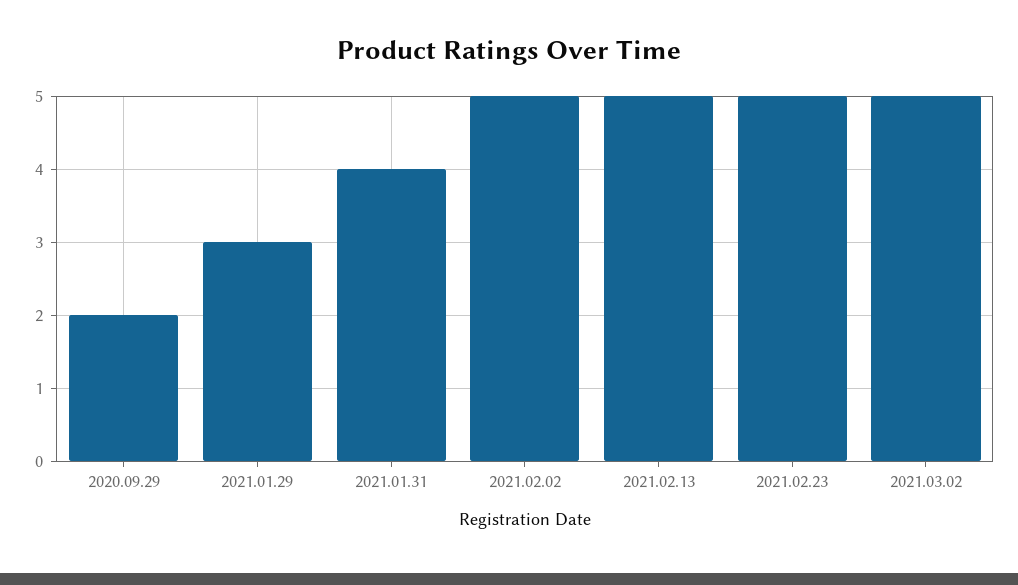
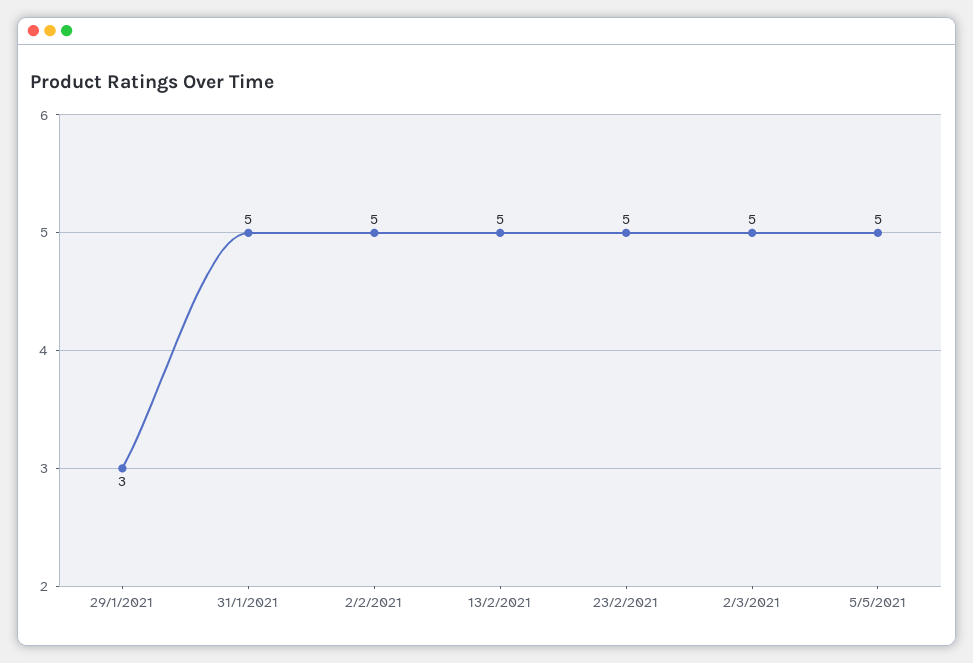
2020.09.29: 2 -> none
2021.01.31: 4 -> 5
5/5/2021: none -> 5

